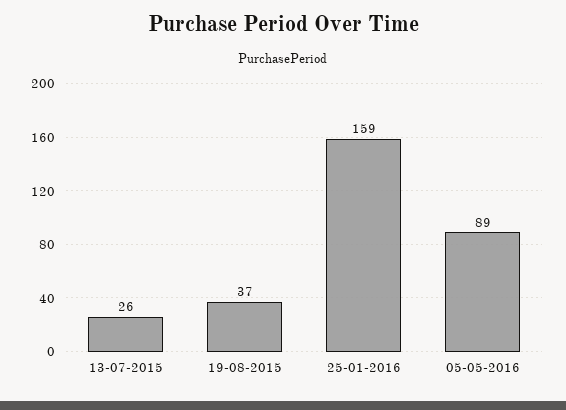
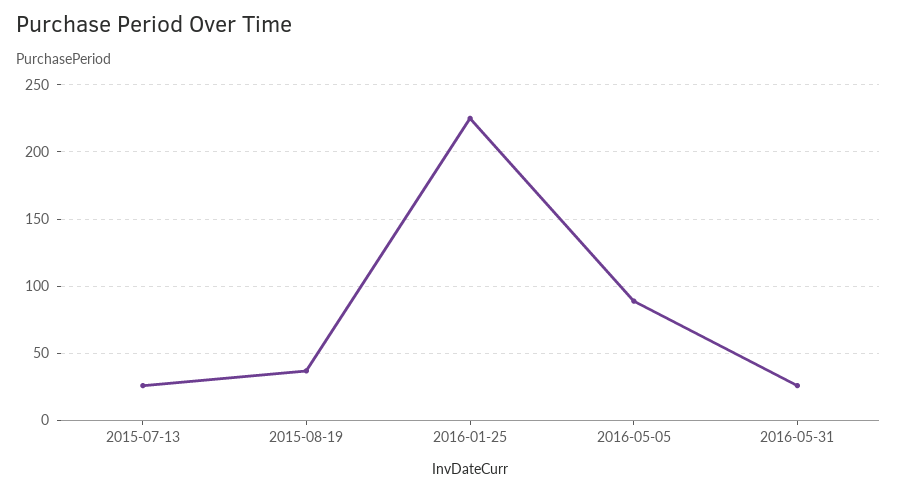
25-01-2016: 159 -> 225
2016-05-31: none -> 25

